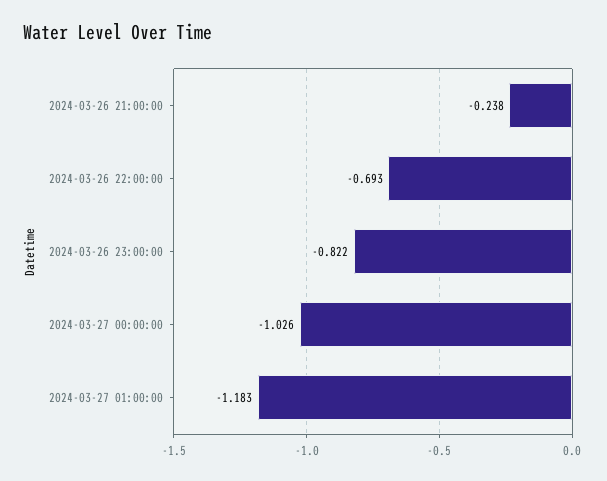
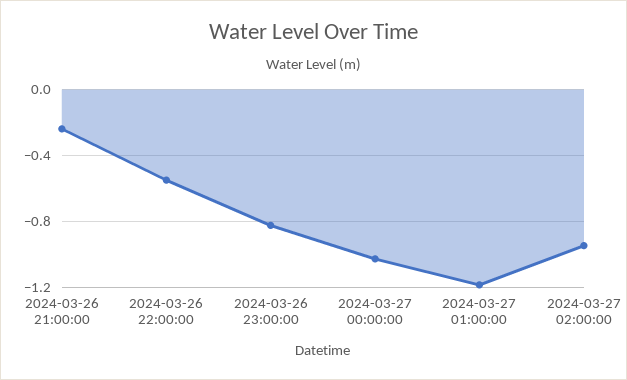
2024-03-26 22:00:00: -0.693 -> -0.55
2024-03-27 02:00:00: none -> -0.95

